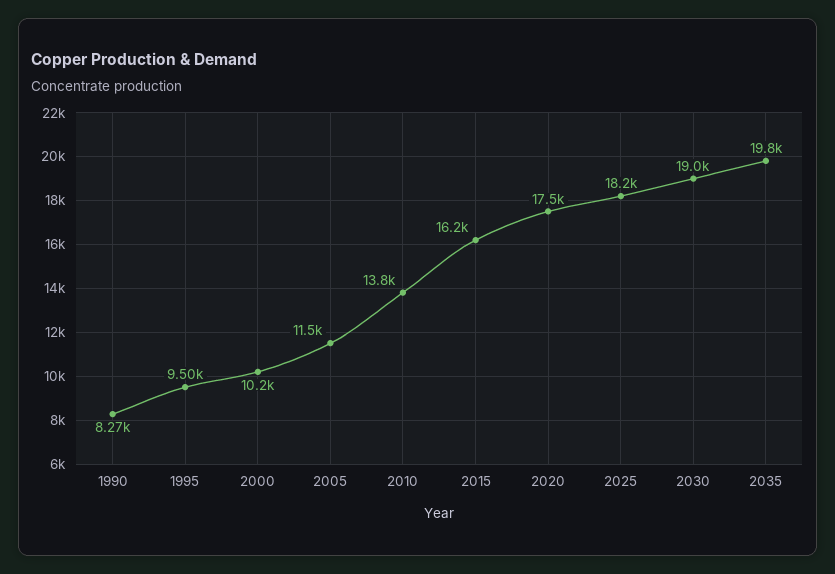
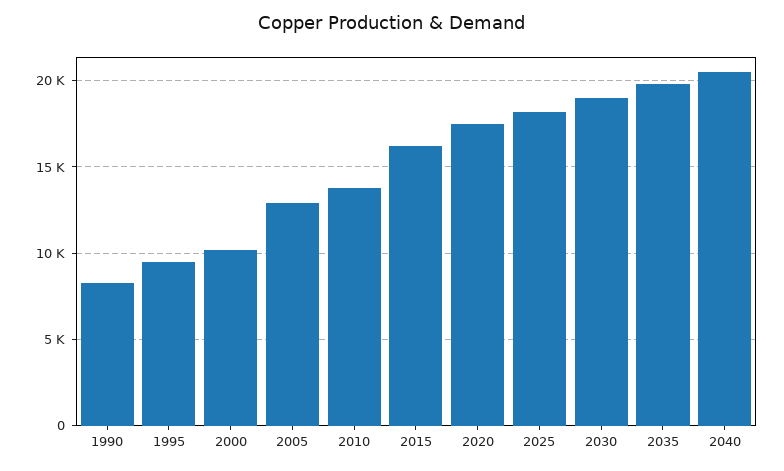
2005: 11500 -> 13000
2040: none -> 20500

